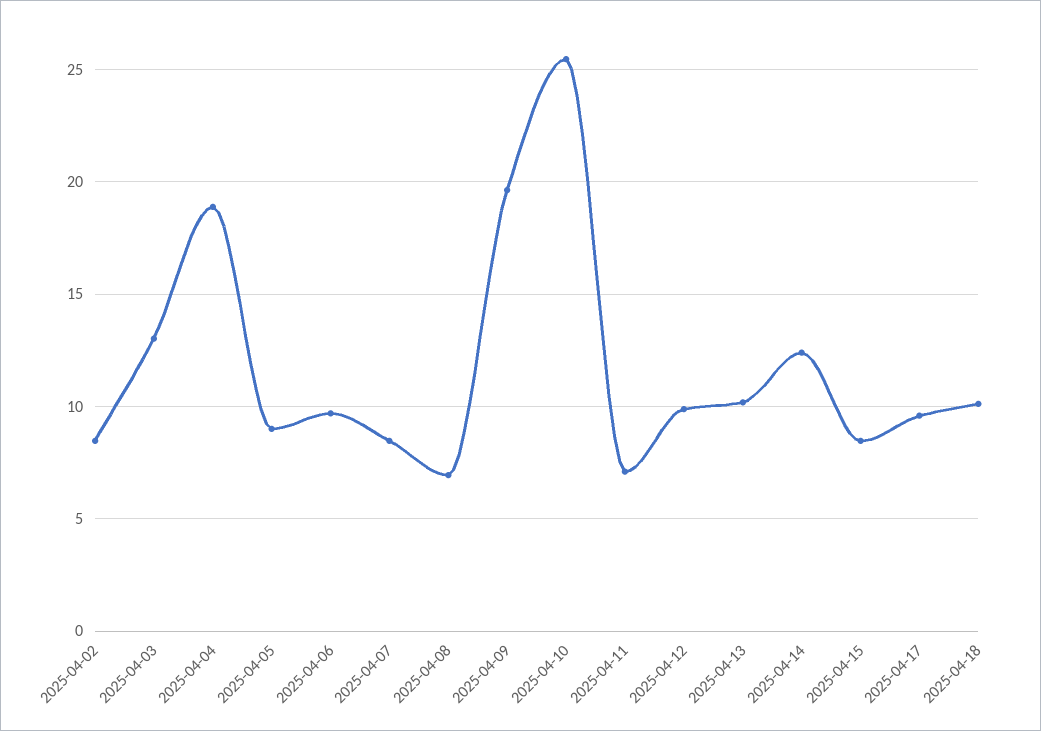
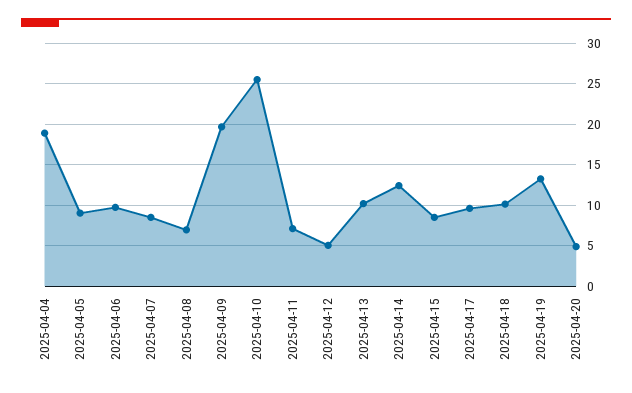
2025-04-02: 8.5 -> none
2025-04-03: 13 -> none
2025-04-12: 10 -> 5
2025-04-19: none -> 13
2025-04-20: none -> 5

